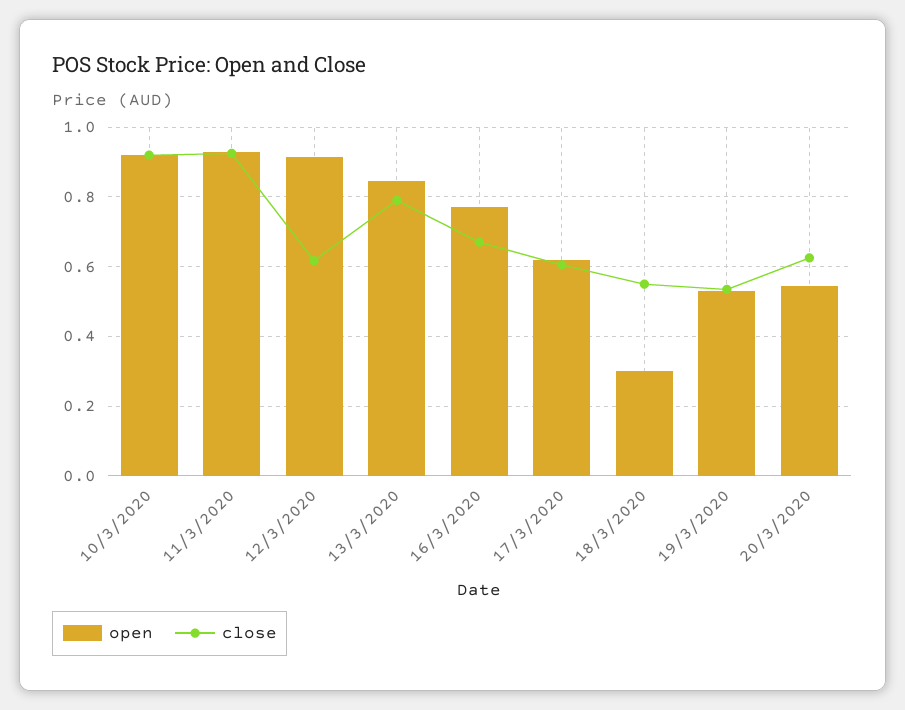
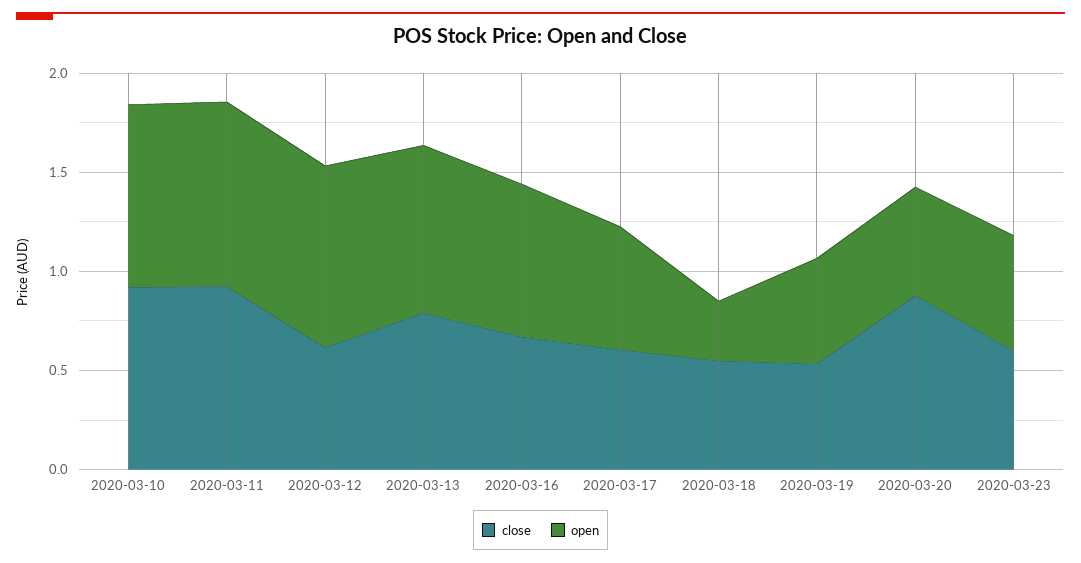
close, 20/3/2020: 0.62 -> 0.9
close, 2020-03-23: none -> 0.6
open, 2020-03-23: none -> 0.6

